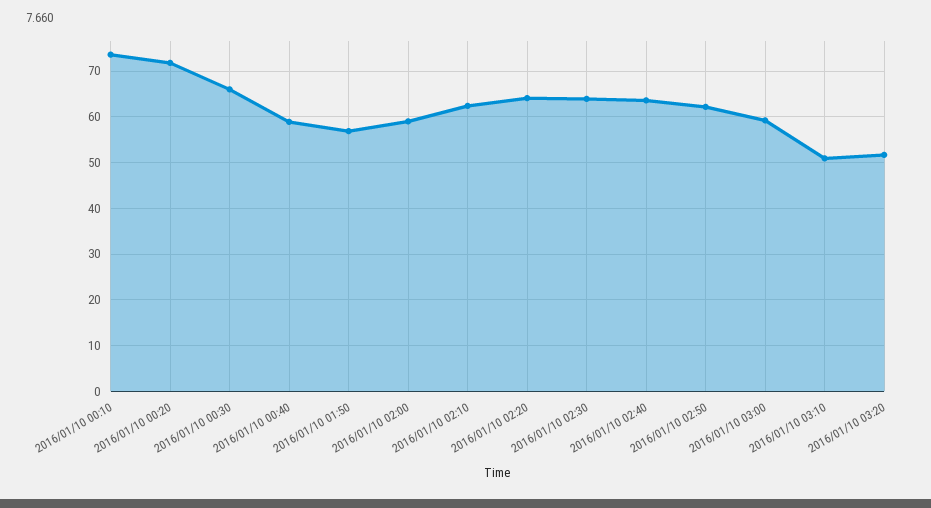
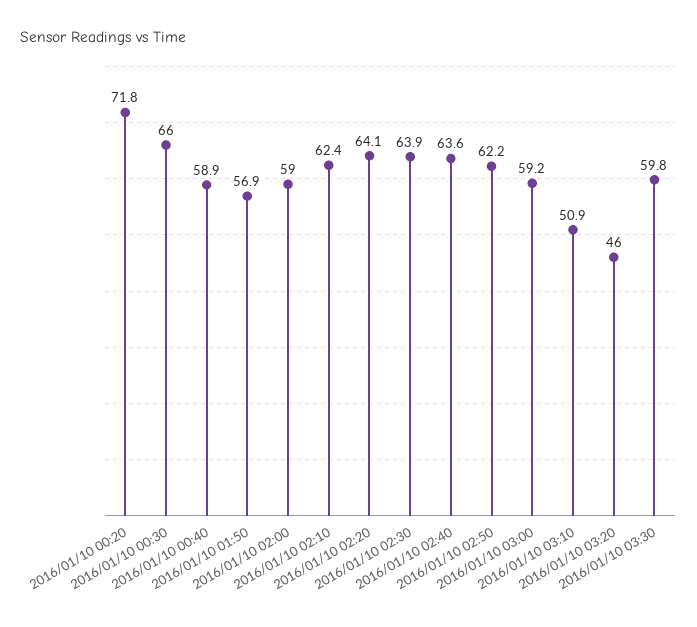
2016/01/10 00:10: 74 -> none
2016/01/10 03:20: 52 -> 46
2016/01/10 03:30: none -> 59.8

